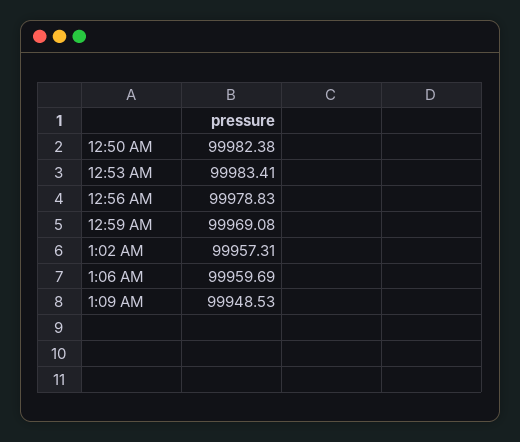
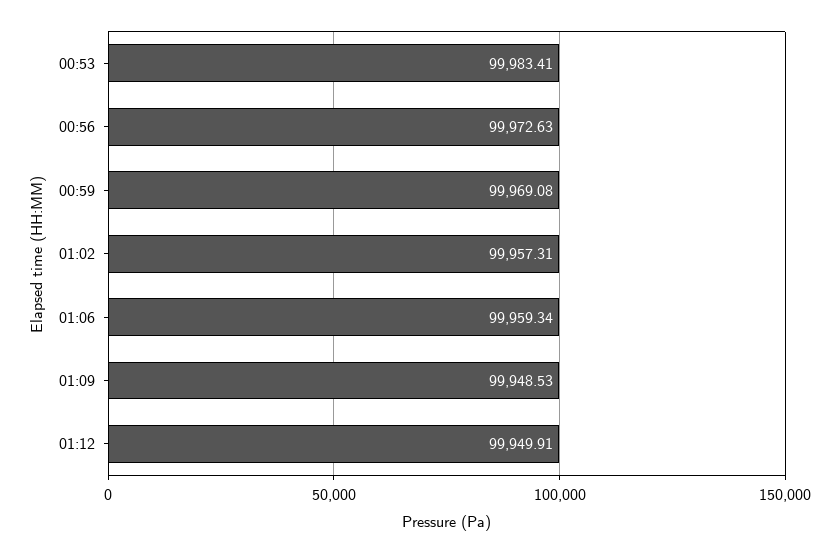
12:50 AM: 99982.38 -> none
12:56 AM: 99978.83 -> 99972.63
1:06 AM: 99959.69 -> 99959.34
01:12: none -> 99949.91

